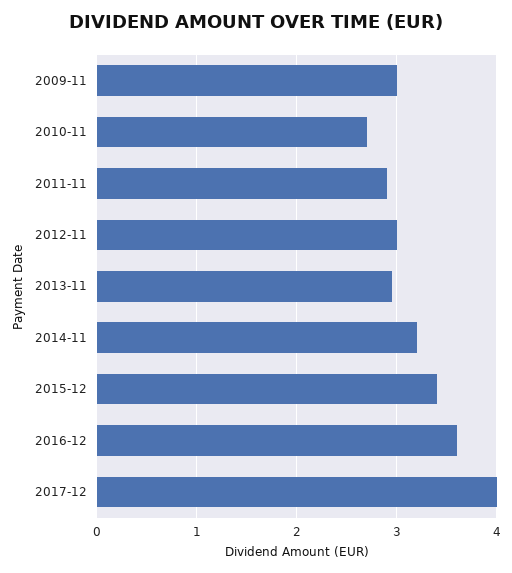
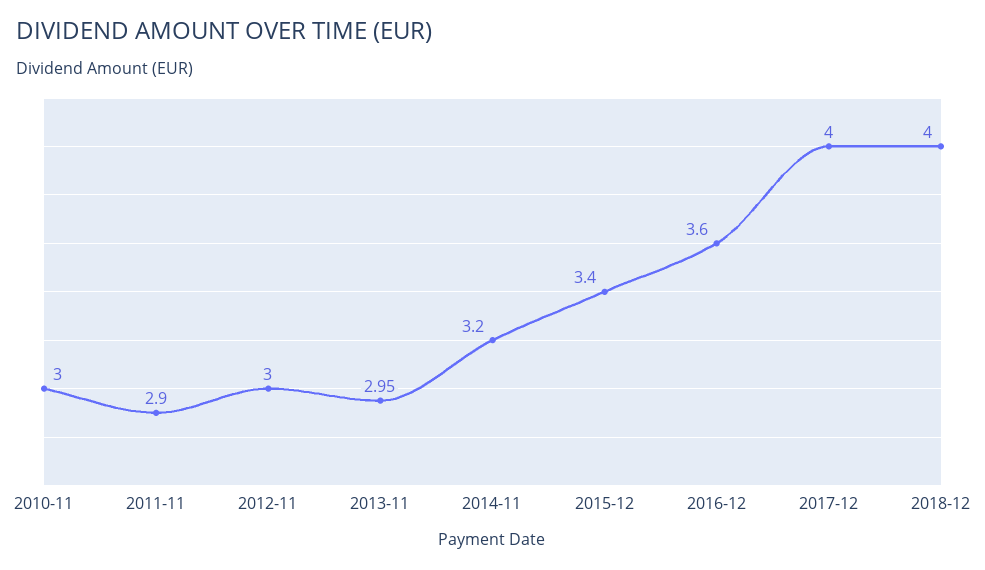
2009-11: 3 -> none
2010-11: 2.7 -> 3
2018-12: none -> 4

